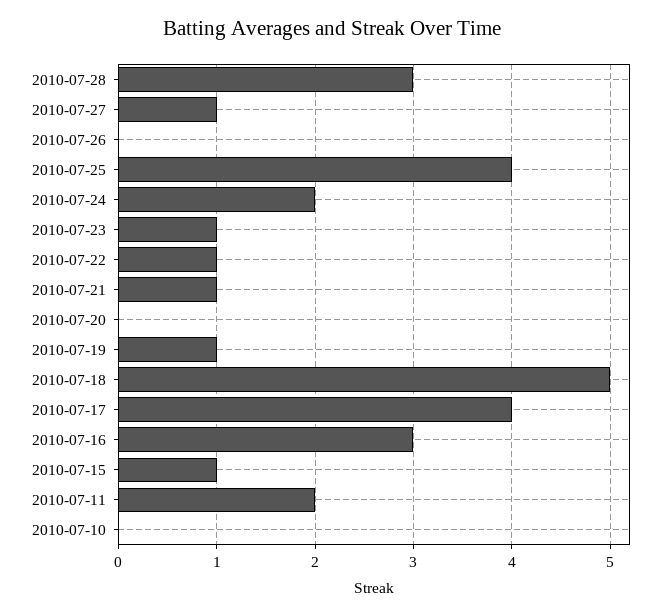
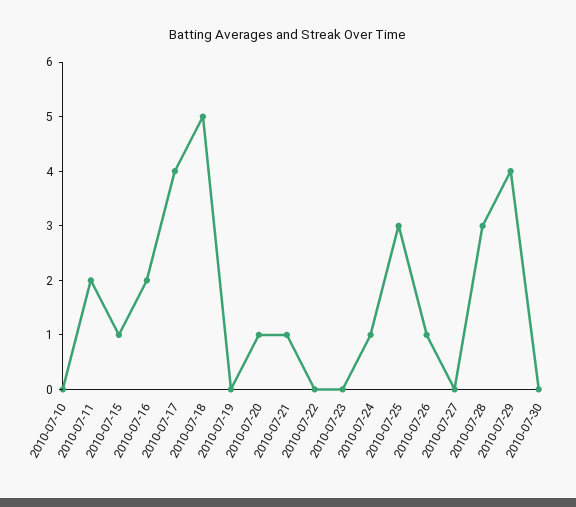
2010-07-27: 1 -> 0
2010-07-26: 0 -> 1
2010-07-25: 4 -> 3
2010-07-24: 2 -> 1
2010-07-23: 1 -> 0
2010-07-22: 1 -> 0
2010-07-20: 0 -> 1
2010-07-19: 1 -> 0
2010-07-16: 3 -> 2
2010-07-29: none -> 4
2010-07-30: none -> 0

